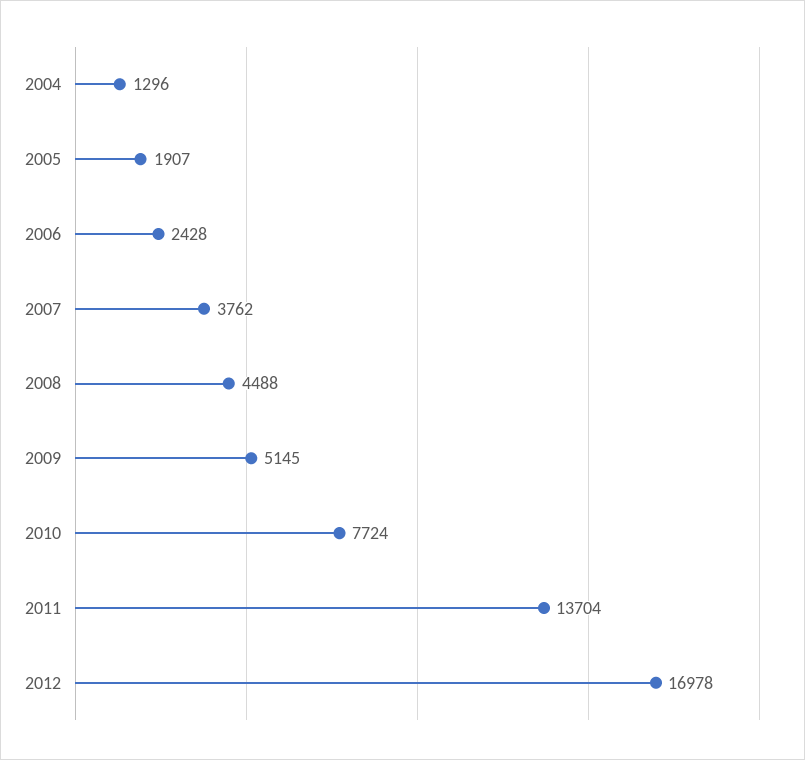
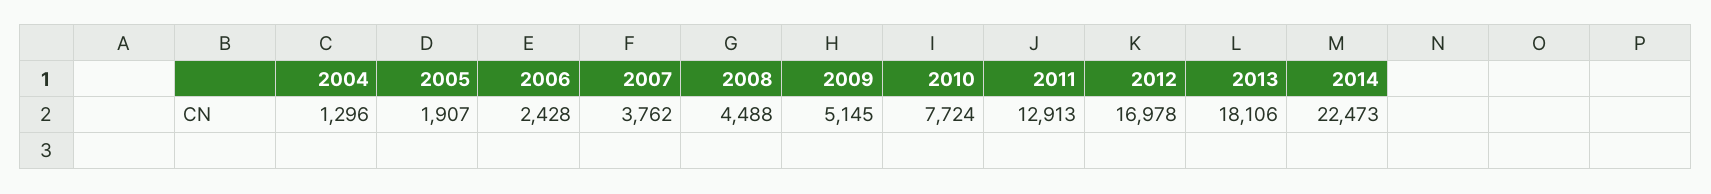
2011: 13704 -> 12913
2013: none -> 18106
2014: none -> 22473

